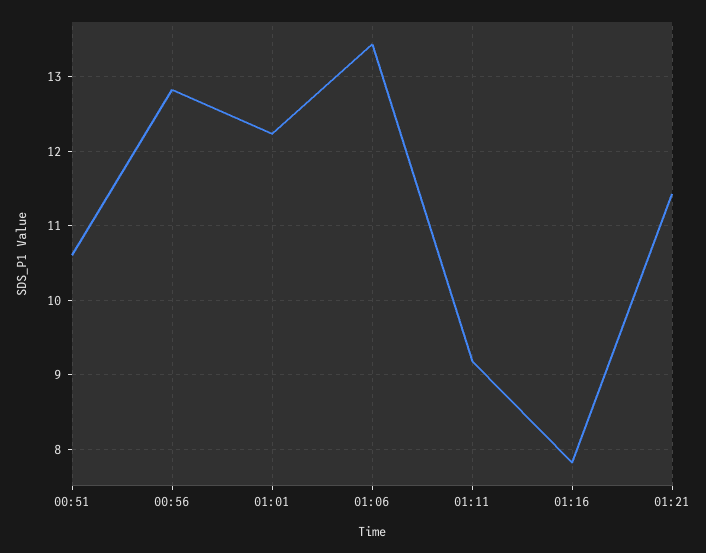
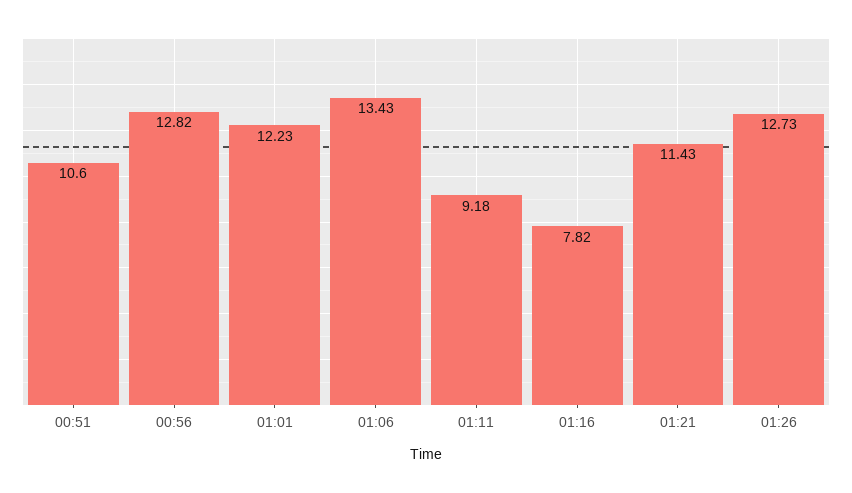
01:26: none -> 12.73

